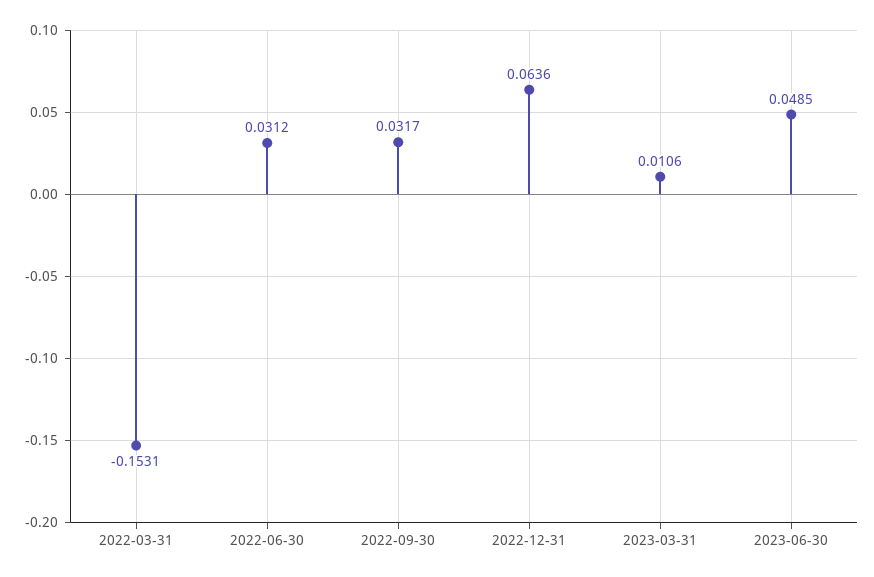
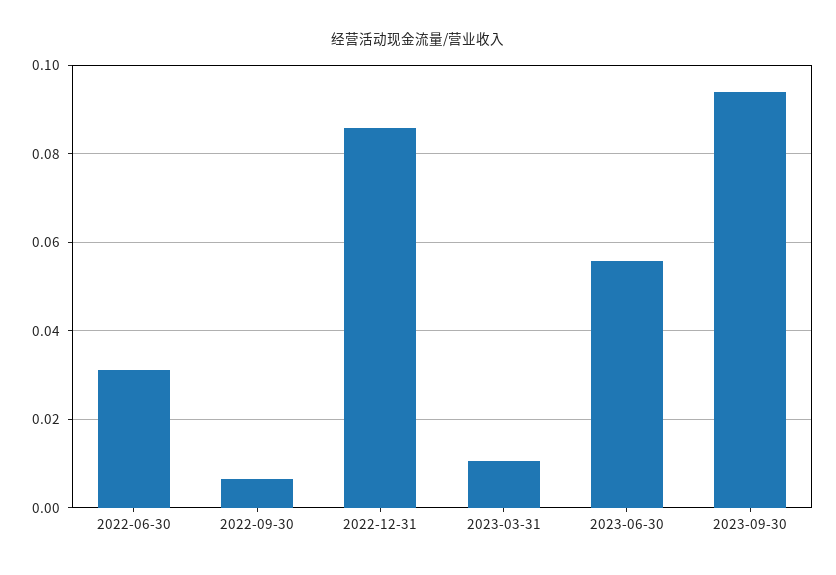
2022-03-31: -0.1531 -> none
2022-09-30: 0.0317 -> 0.006
2022-12-31: 0.0636 -> 0.086
2023-06-30: 0.0485 -> 0.056
2023-09-30: none -> 0.094

